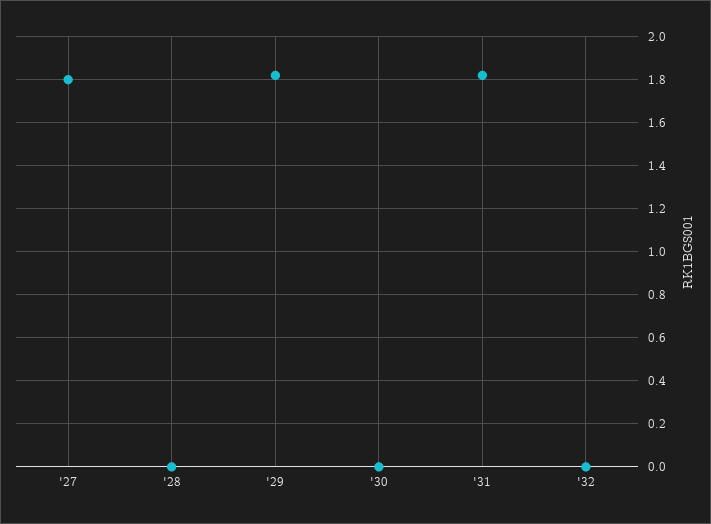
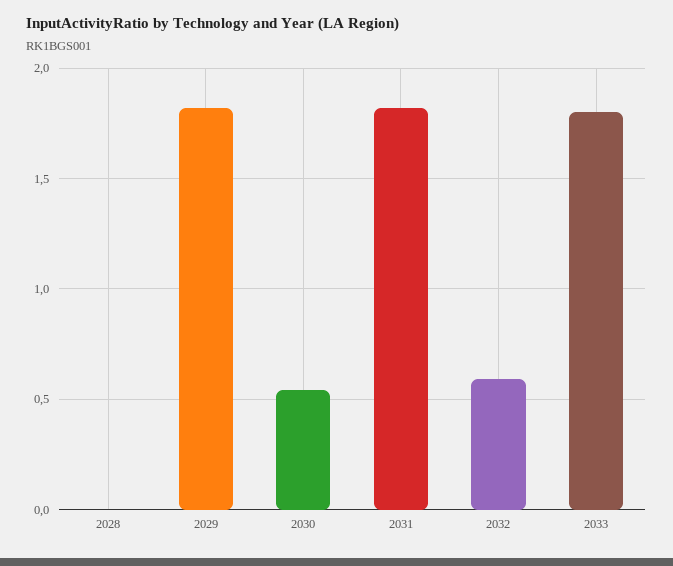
'27: 1.8 -> none
'30: 0 -> 0.55
'32: 0 -> 0.6
2033: none -> 1.8

